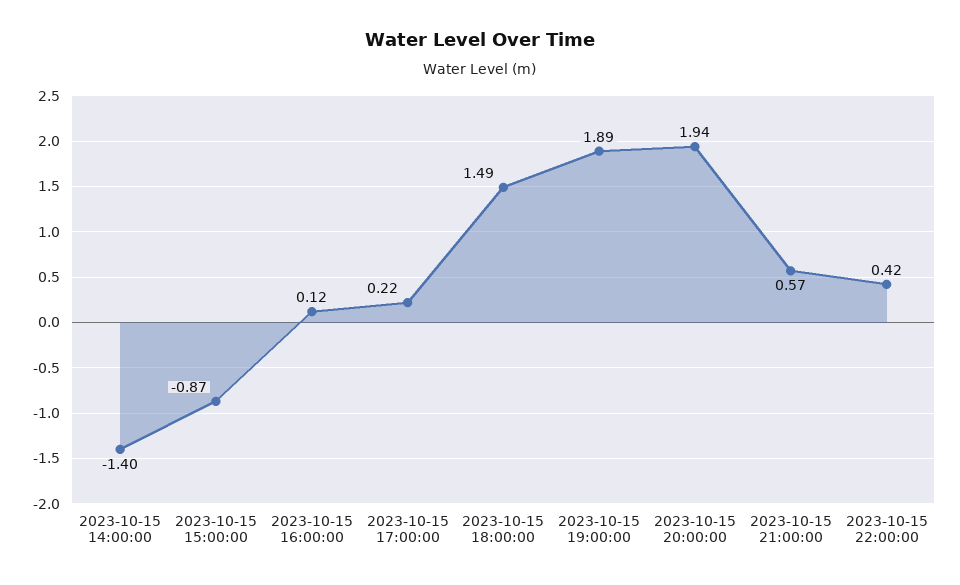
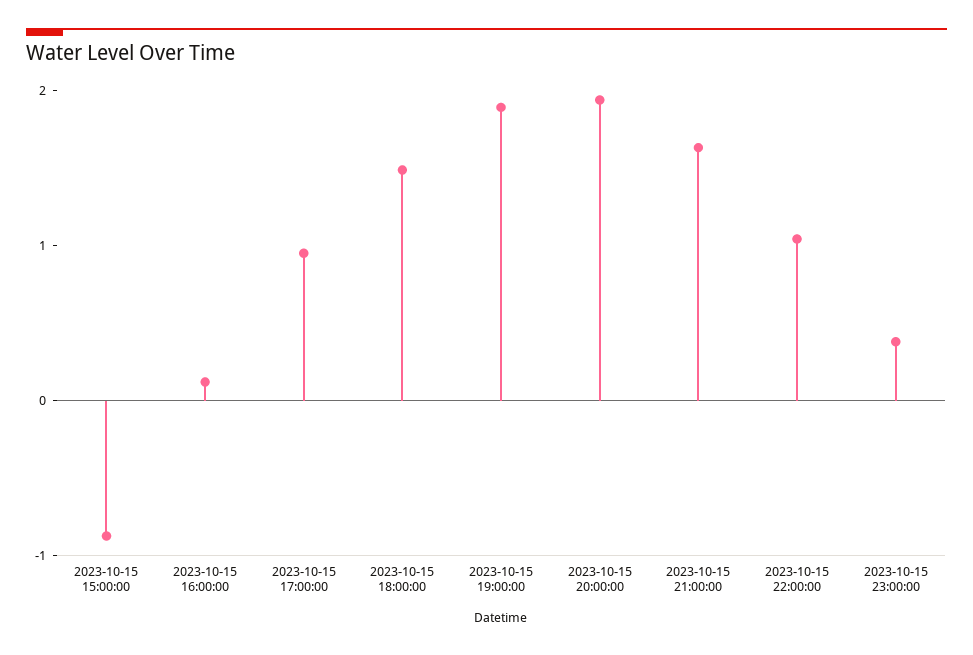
2023-10-15 14:00:00: -1.4 -> none
2023-10-15 17:00:00: 0.22 -> 1
2023-10-15 21:00:00: 0.57 -> 1.6
2023-10-15 22:00:00: 0.42 -> 1
2023-10-15 23:00:00: none -> 0.4

